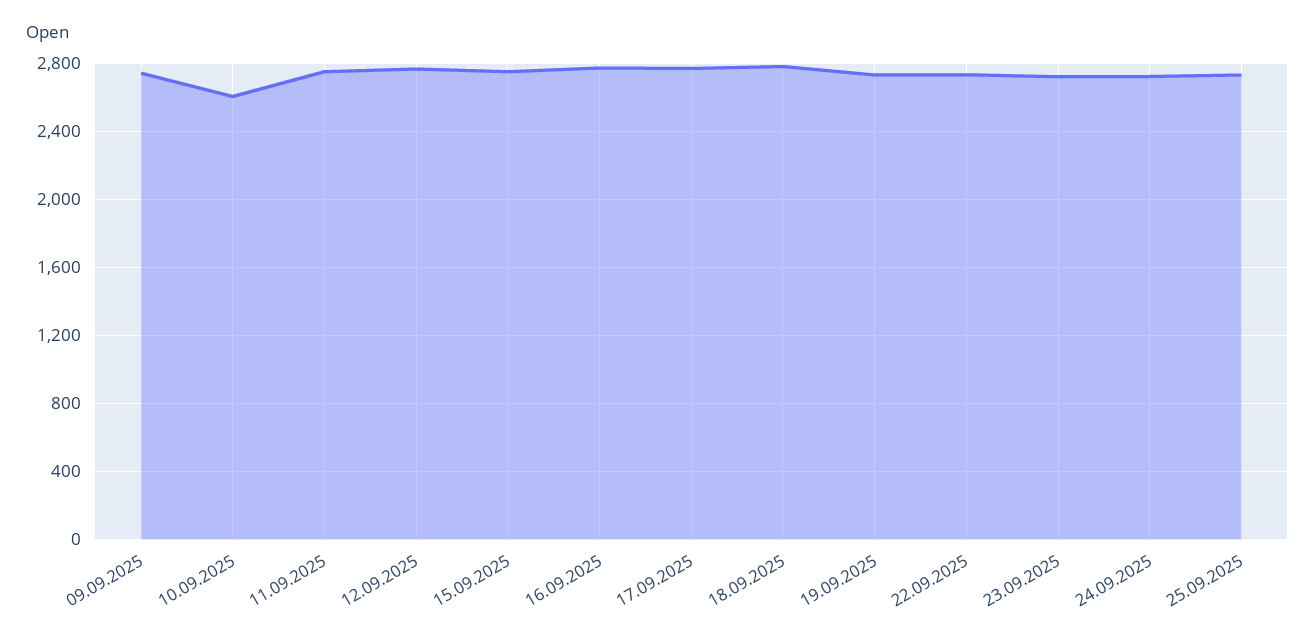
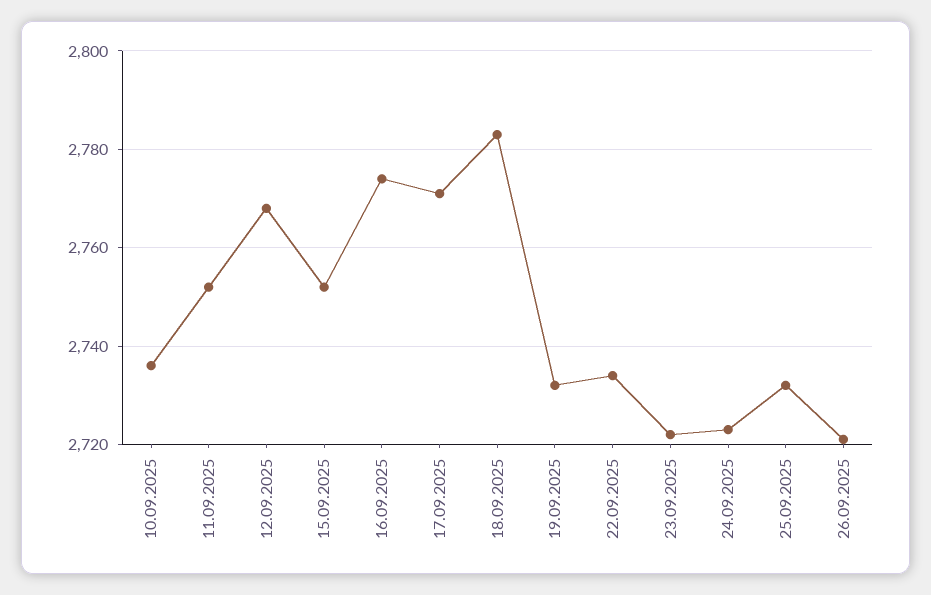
09.09.2025: 2750 -> none
10.09.2025: 2600 -> 2735
26.09.2025: none -> 2720

